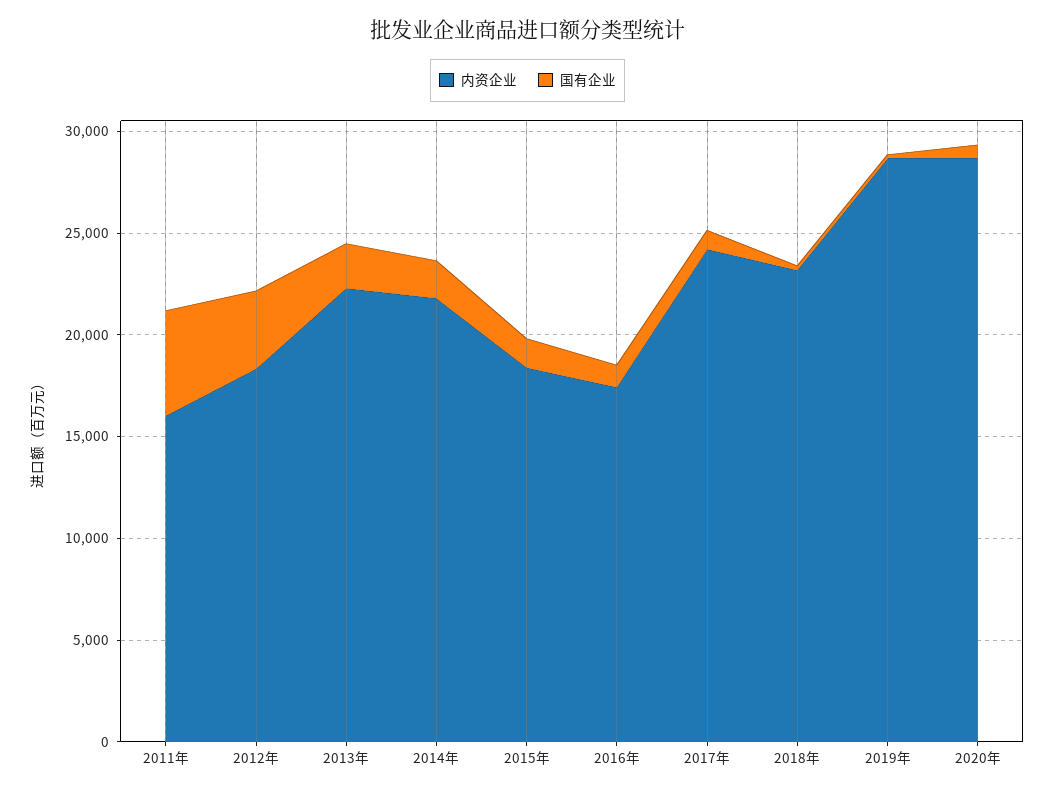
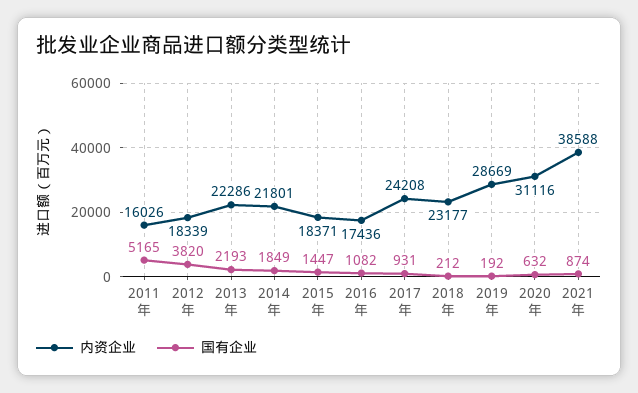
内资企业, 2020年: 29000 -> 31116
内资企业, 2021年: none -> 38588
国有企业, 2021年: none -> 874

